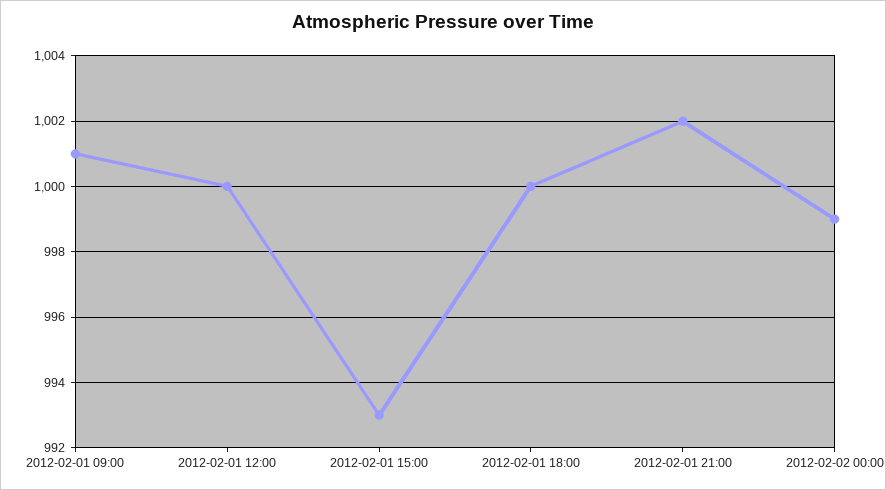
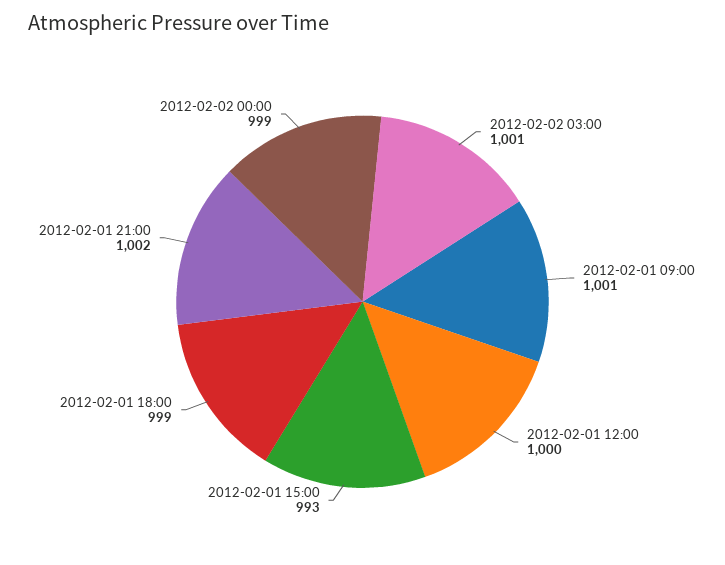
2012-02-01 18:00: 1000 -> 999
2012-02-02 03:00: none -> 1001

